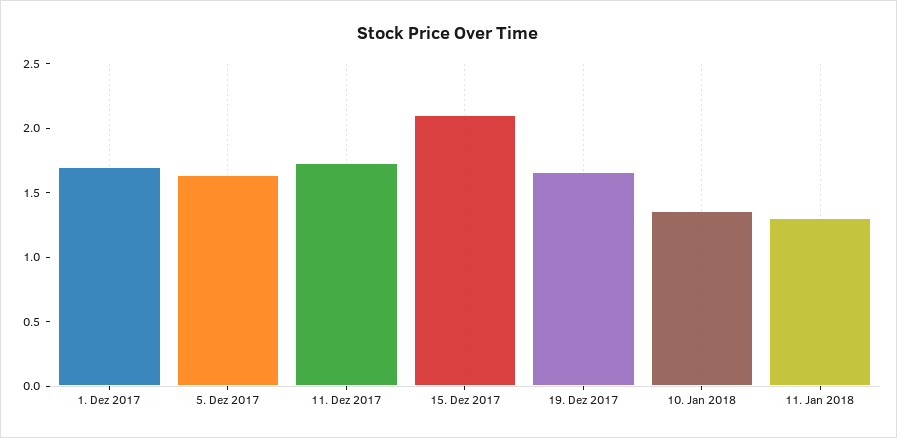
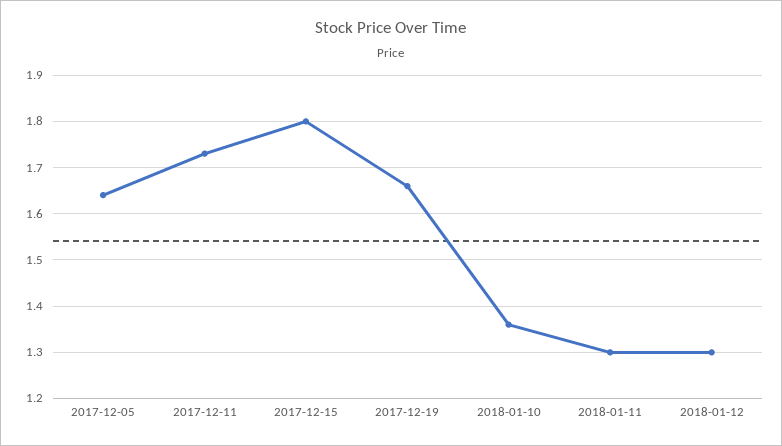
1. Dez 2017: 1.7 -> none
15. Dez 2017: 2.1 -> 1.8
2018-01-12: none -> 1.3

